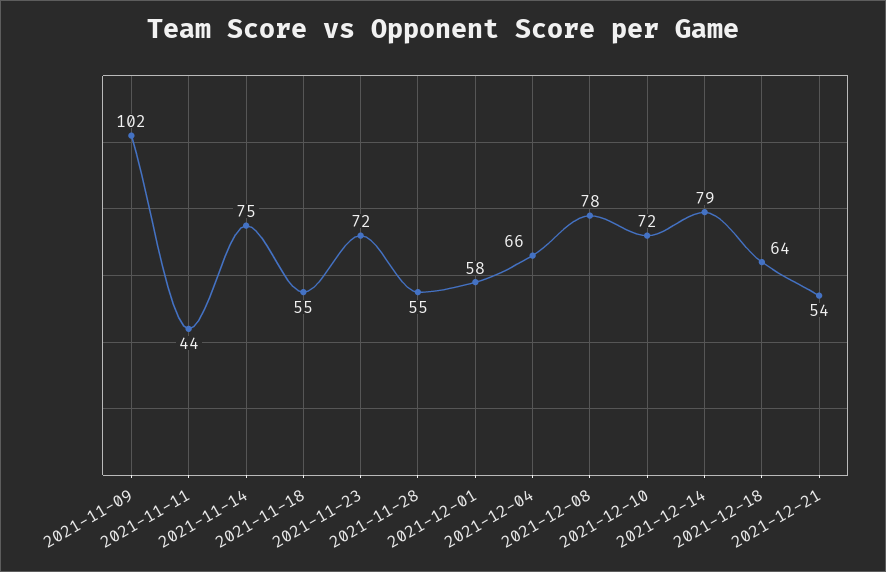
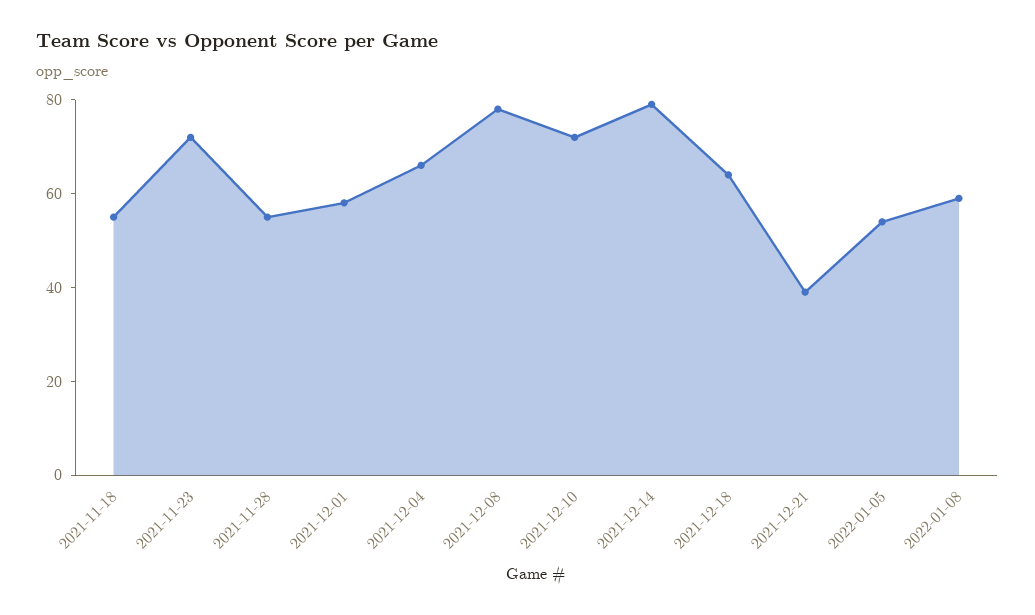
2021-11-09: 102 -> none
2021-11-11: 44 -> none
2021-11-14: 75 -> none
2021-12-21: 54 -> 40
2022-01-05: none -> 55
2022-01-08: none -> 60

